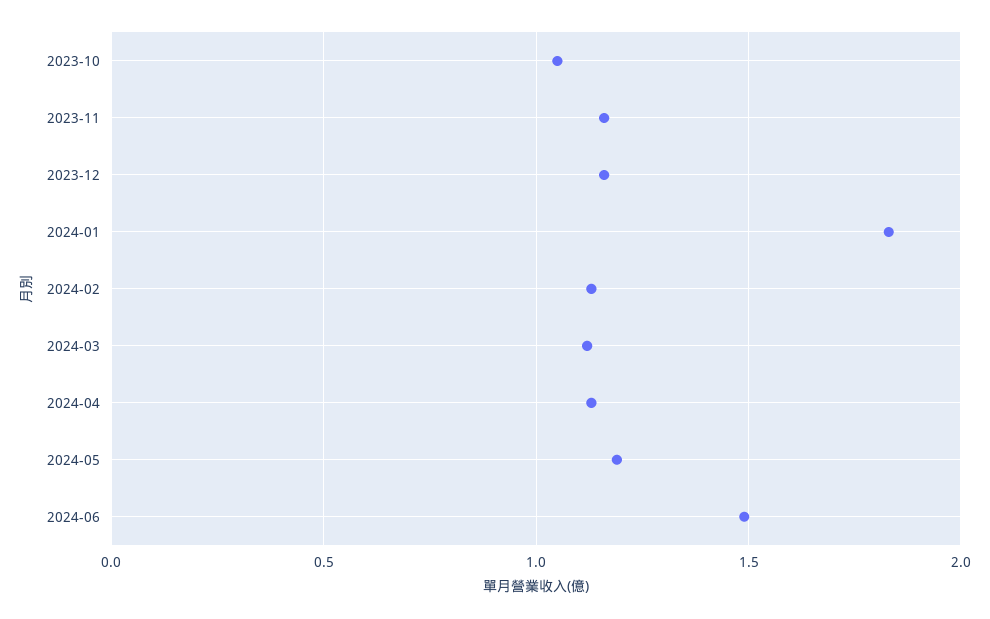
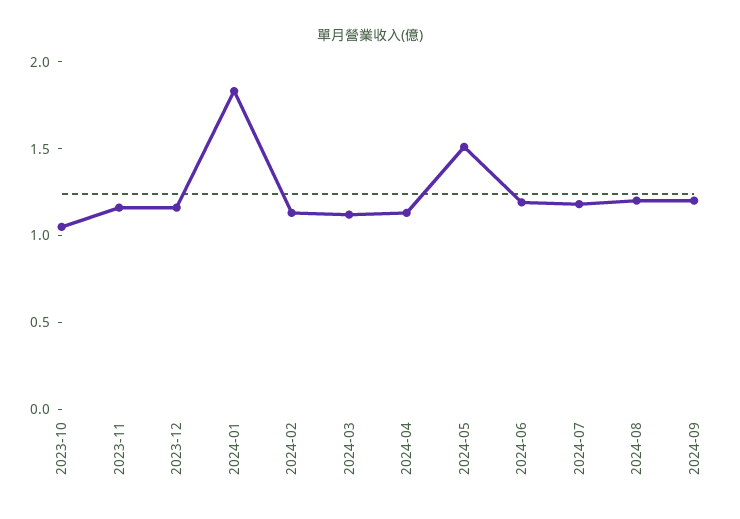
2024-05: 1.2 -> 1.5
2024-06: 1.5 -> 1.2
2024-07: none -> 1.2
2024-08: none -> 1.2
2024-09: none -> 1.2

